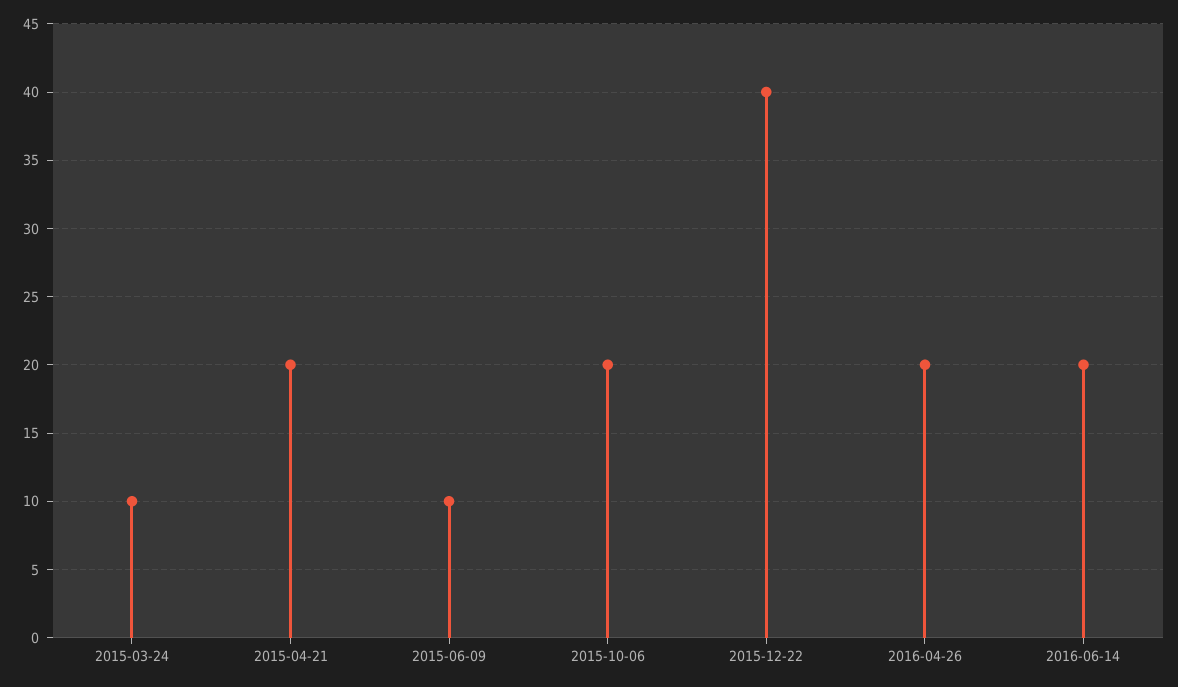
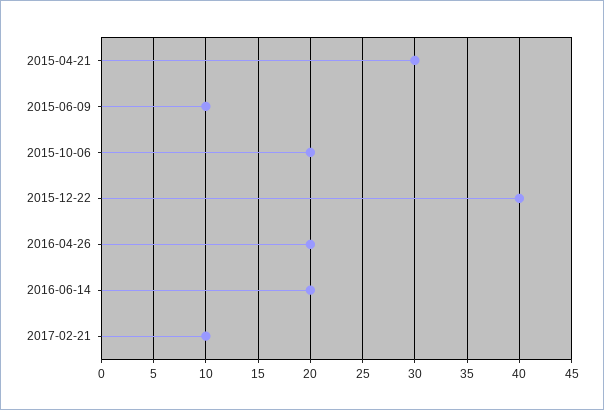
2015-03-24: 10 -> none
2015-04-21: 20 -> 30
2017-02-21: none -> 10

